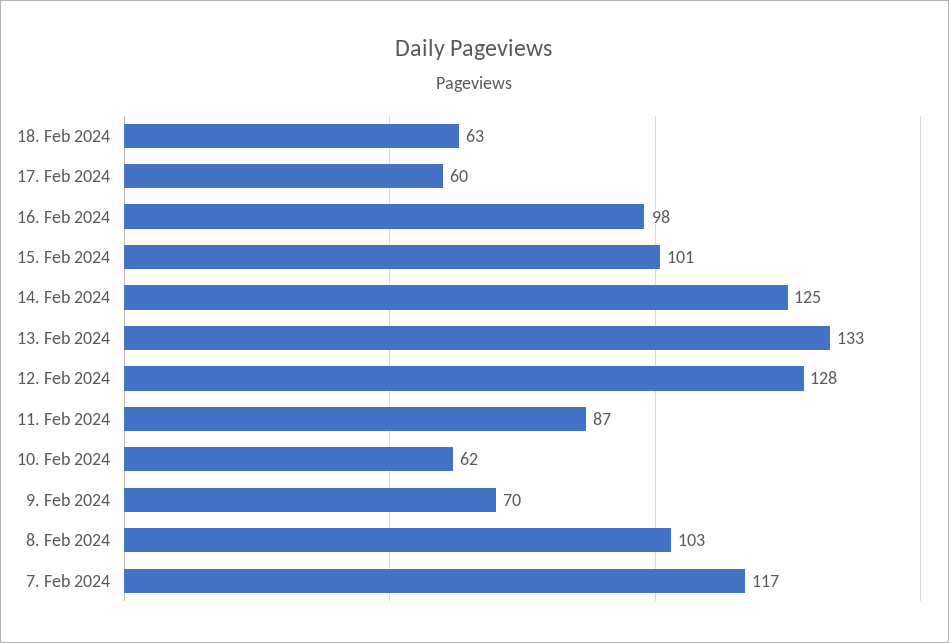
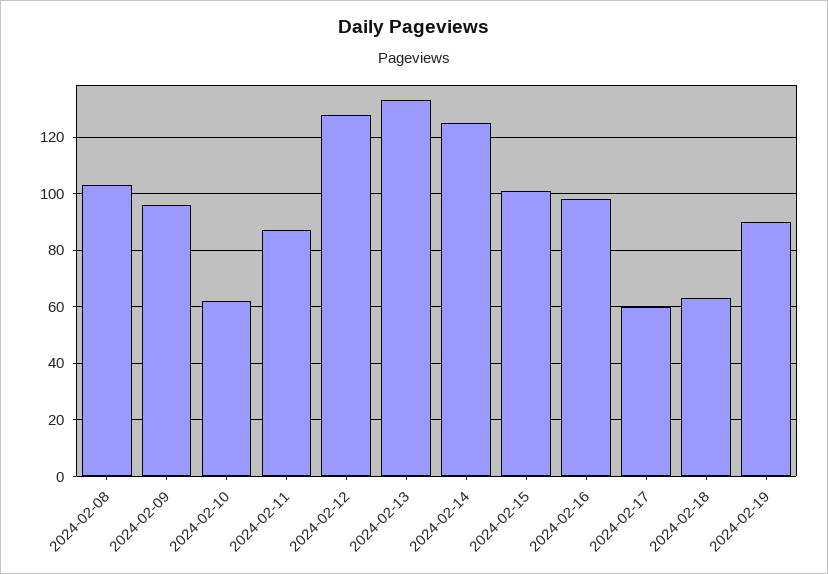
9. Feb 2024: 70 -> 95
7. Feb 2024: 117 -> none
2024-02-19: none -> 90

